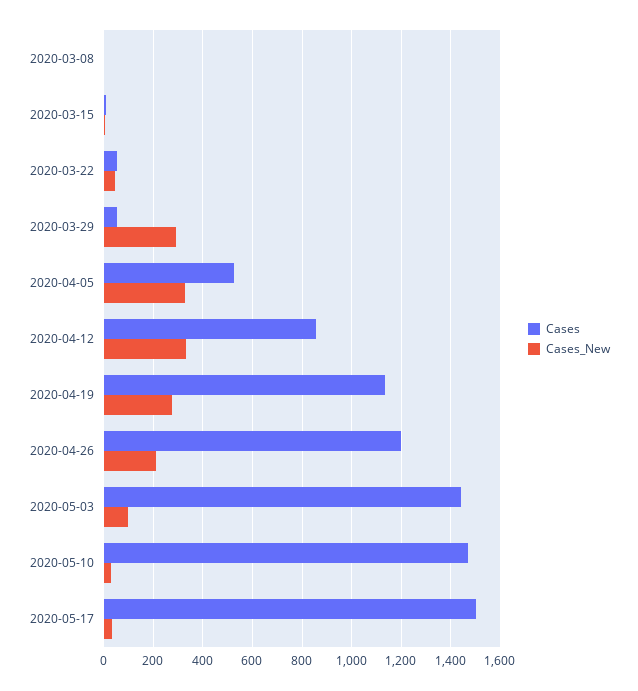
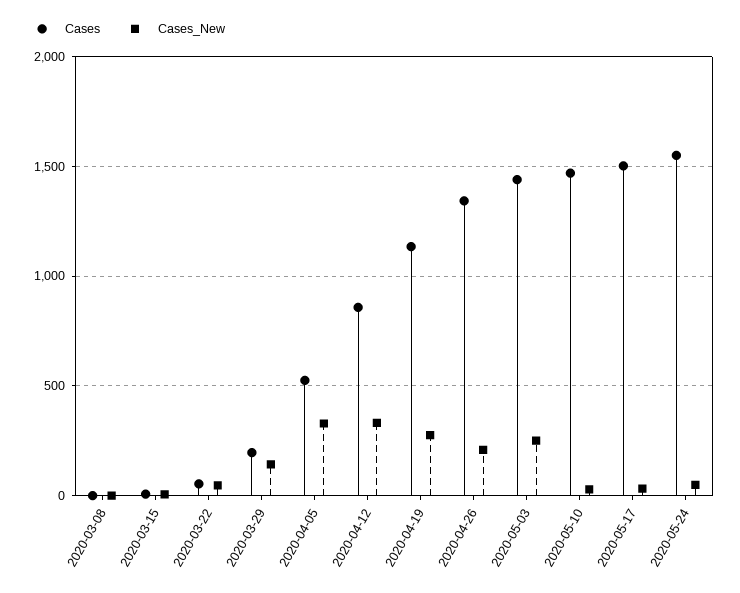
Cases, 2020-03-29: 50 -> 200
Cases_New, 2020-03-29: 300 -> 150
Cases, 2020-04-26: 1200 -> 1350
Cases_New, 2020-05-03: 100 -> 250
Cases, 2020-05-24: none -> 1550
Cases_New, 2020-05-24: none -> 50

